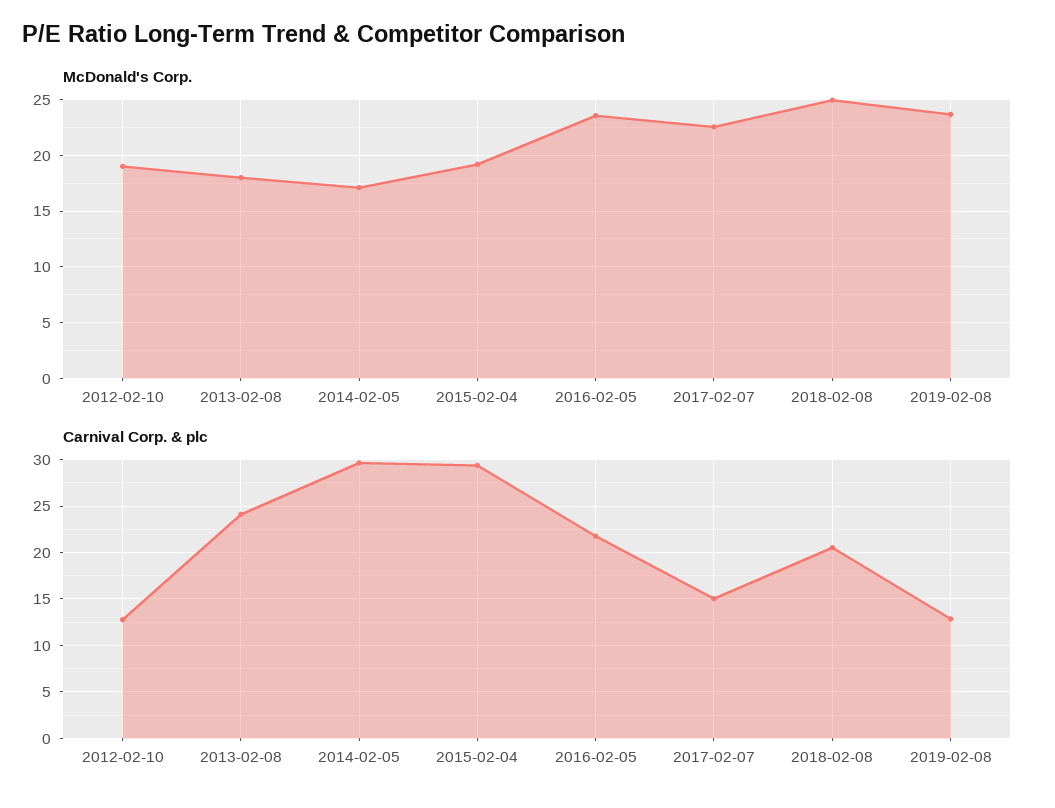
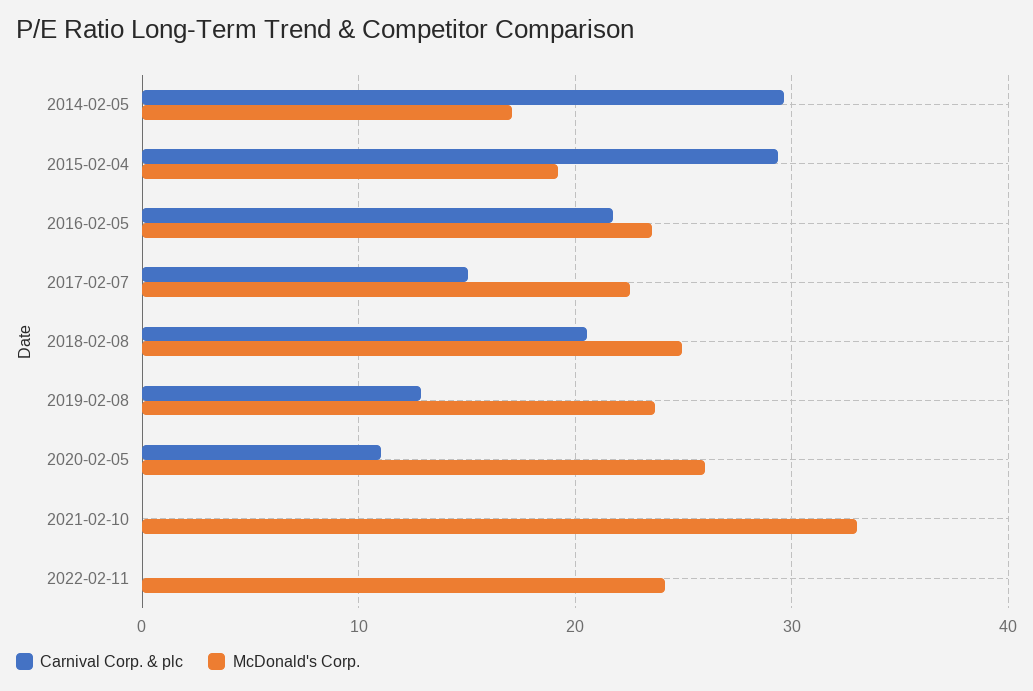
McDonald's Corp., 2012-02-10: 19 -> none
McDonald's Corp., 2013-02-08: 18 -> none
Carnival Corp. & plc, 2012-02-10: 13 -> none
Carnival Corp. & plc, 2013-02-08: 24 -> none
Carnival Corp. & plc, 2020-02-05: none -> 11
McDonald's Corp., 2020-02-05: none -> 26
Carnival Corp. & plc, 2021-02-10: none -> 0
McDonald's Corp., 2021-02-10: none -> 33
Carnival Corp. & plc, 2022-02-11: none -> 0
McDonald's Corp., 2022-02-11: none -> 24

